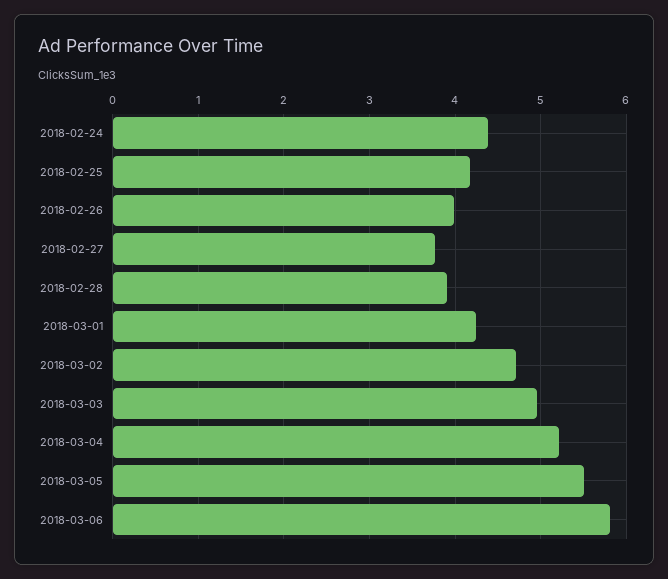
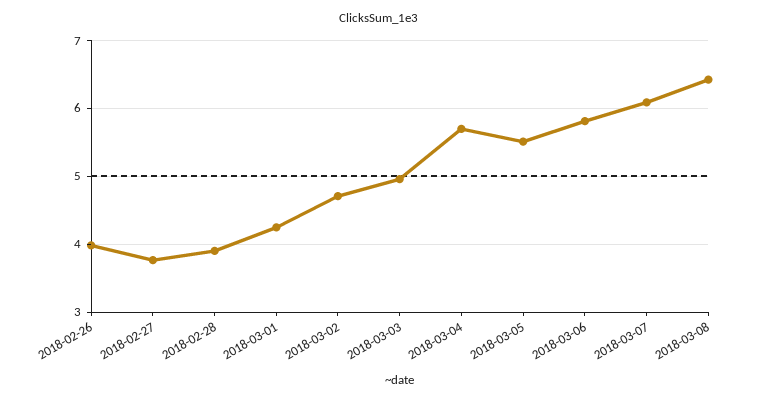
2018-02-24: 4.4 -> none
2018-02-25: 4.2 -> none
2018-03-04: 5.2 -> 5.7
2018-03-07: none -> 6.1
2018-03-08: none -> 6.4

